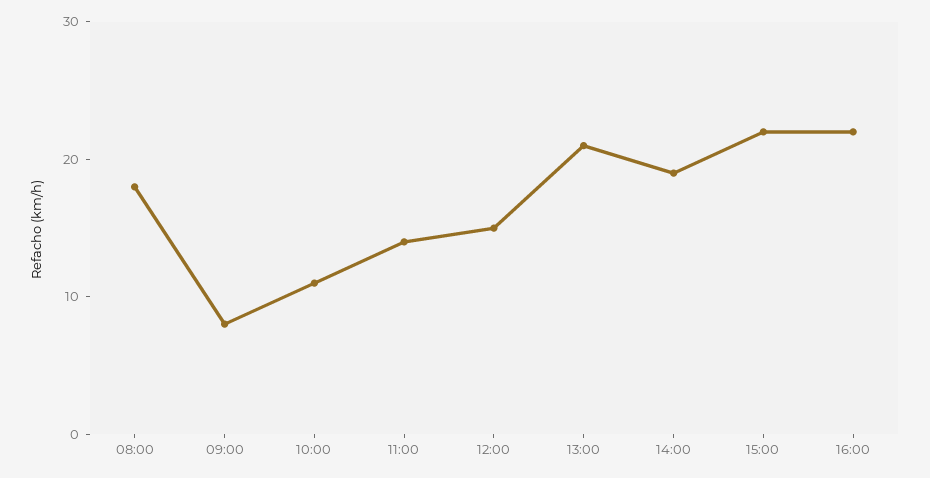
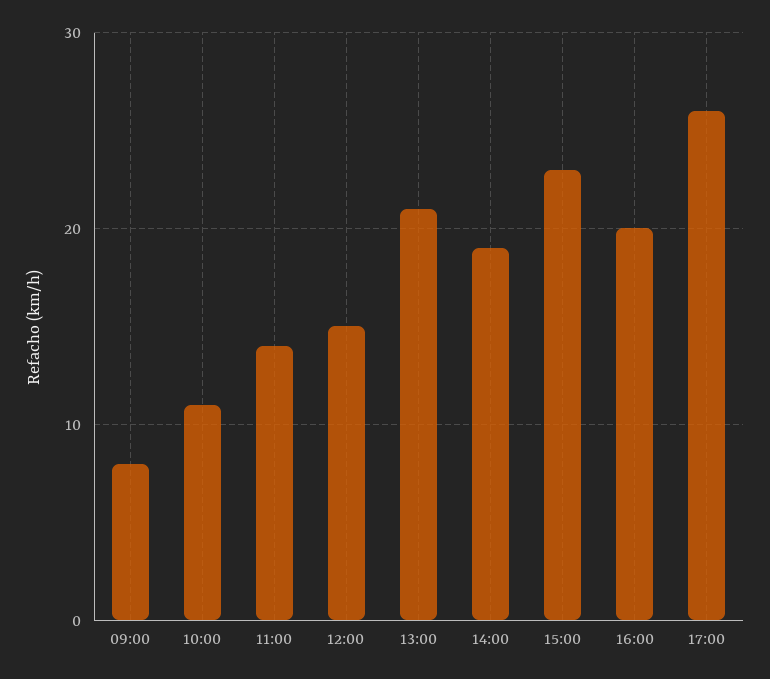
08:00: 18 -> none
15:00: 22 -> 23
16:00: 22 -> 20
17:00: none -> 26

